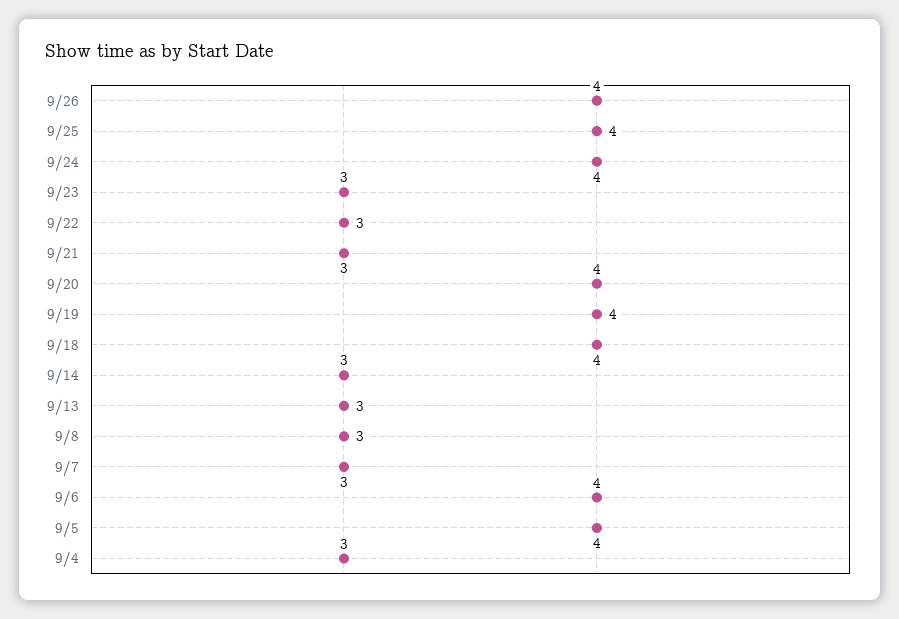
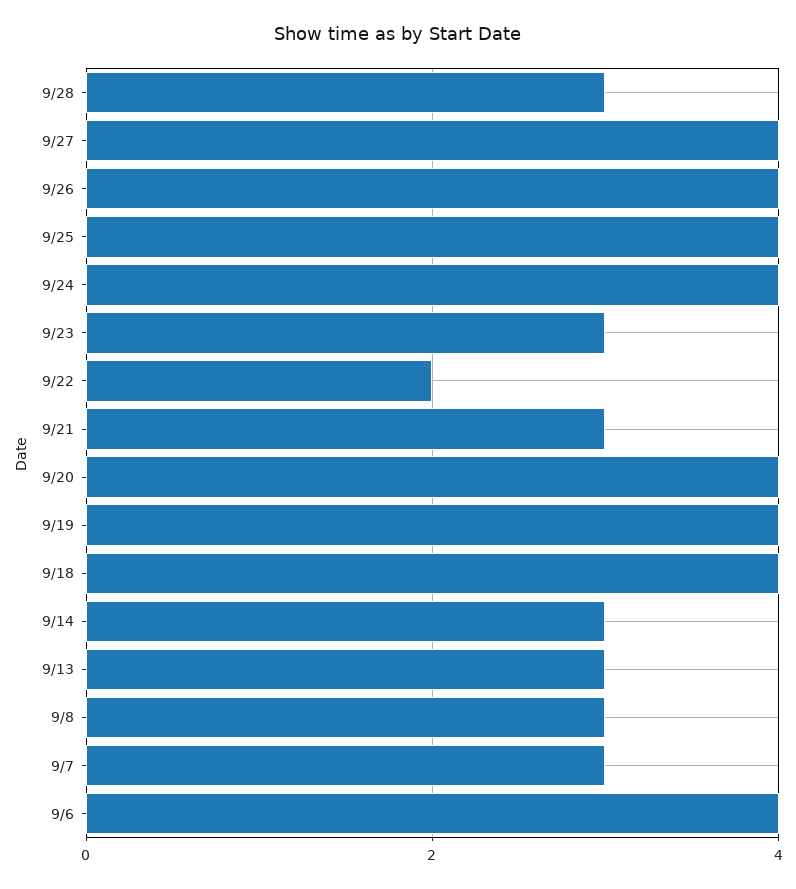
9/22: 3 -> 2
9/5: 4 -> none
9/4: 3 -> none
9/28: none -> 3
9/27: none -> 4

